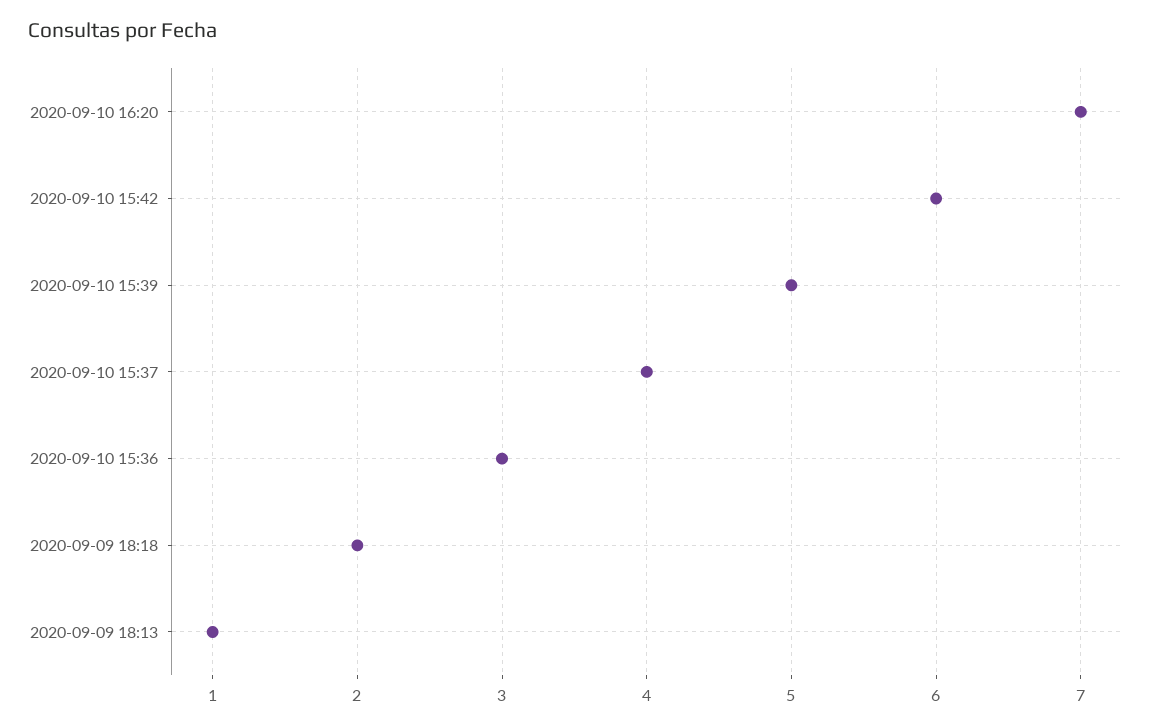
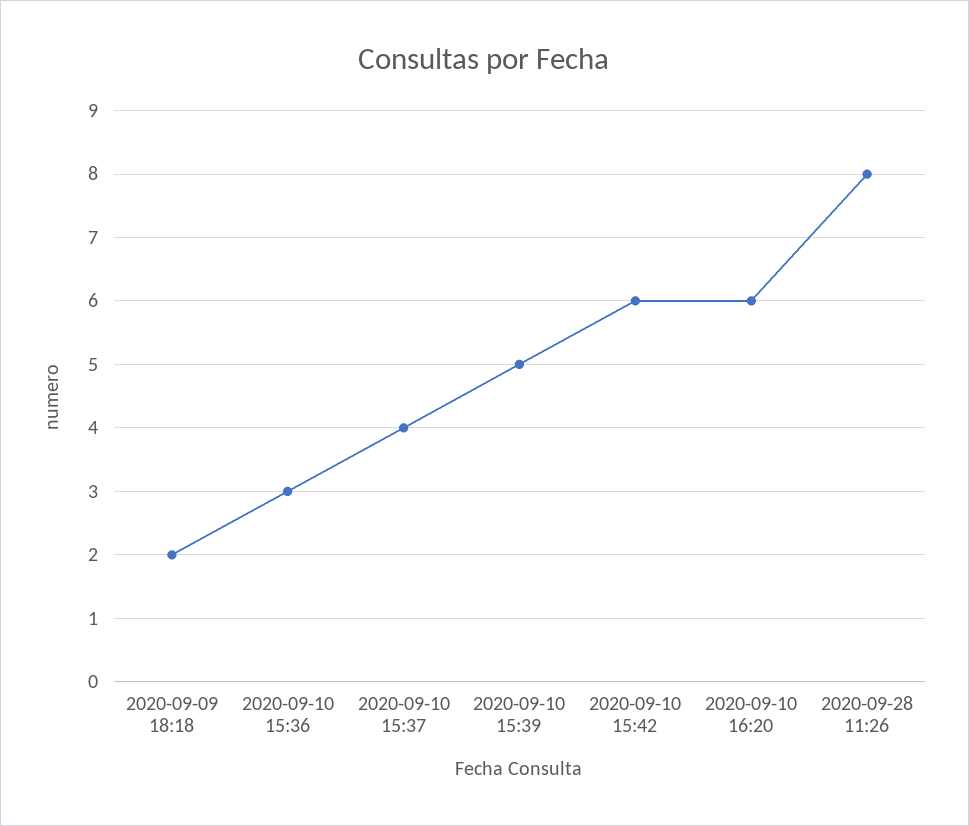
2020-09-10 16:20: 7 -> 6
2020-09-09 18:13: 1 -> none
2020-09-28 11:26: none -> 8

